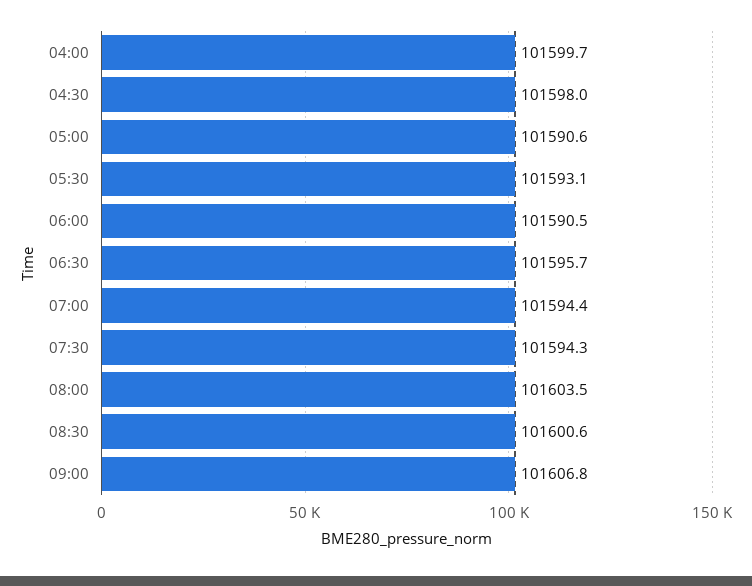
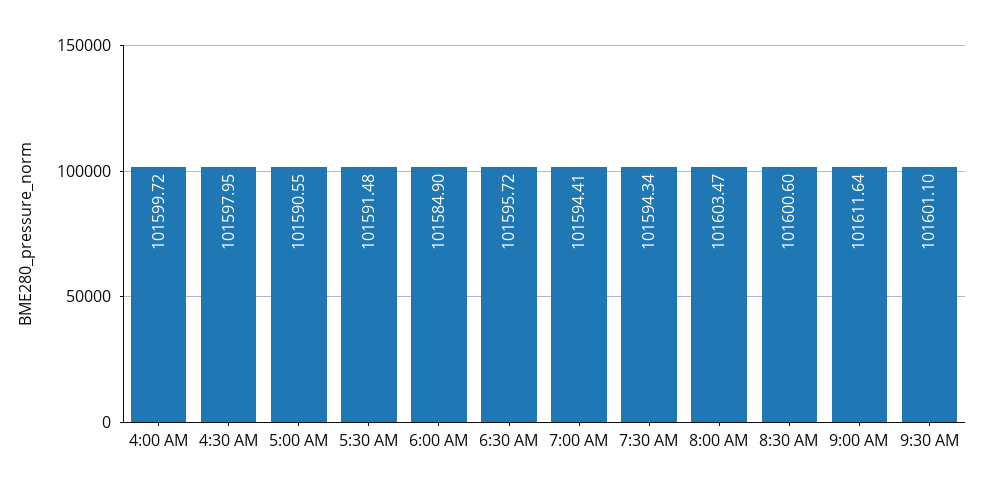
05:30: 101593.1 -> 101591.48
06:00: 101590.5 -> 101584.9
09:00: 101606.8 -> 101611.64
9:30 AM: none -> 101601.1

